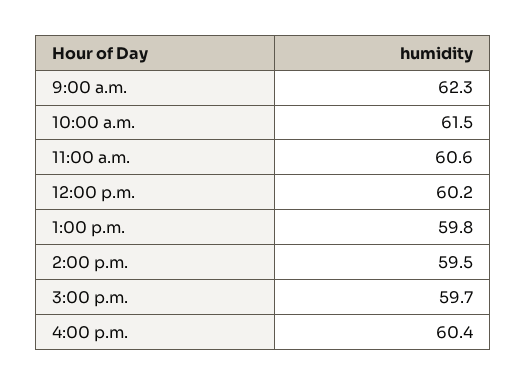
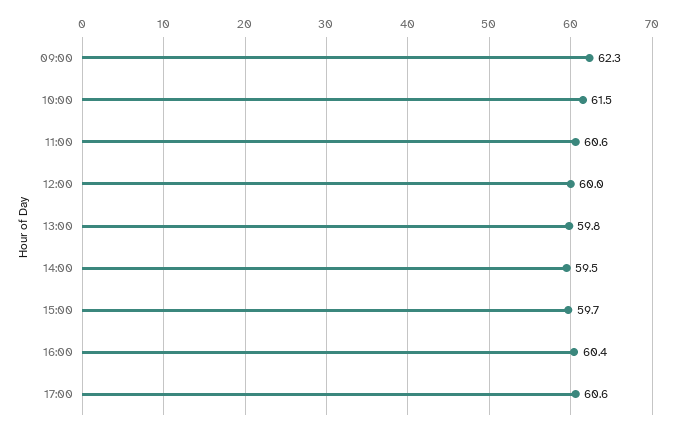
12:00 p.m.: 60.2 -> 60
17:00: none -> 60.6

